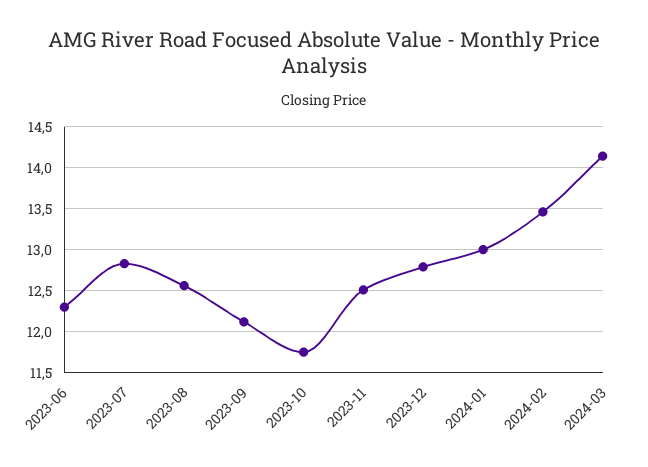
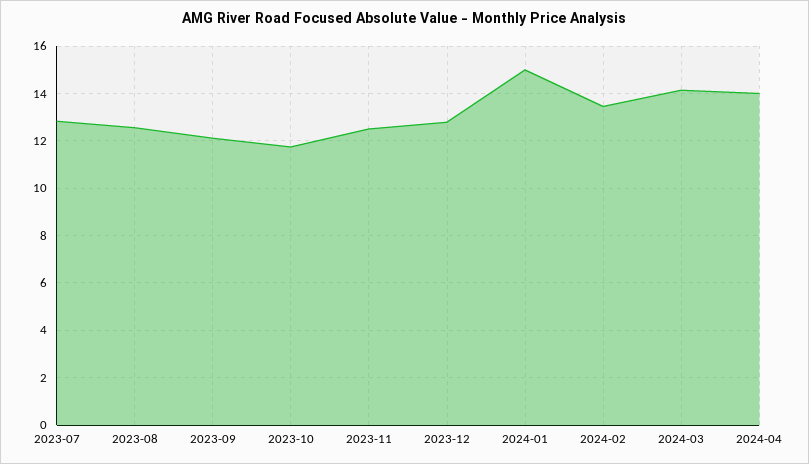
2023-06: 12.3 -> none
2024-01: 13 -> 15
2024-04: none -> 14

